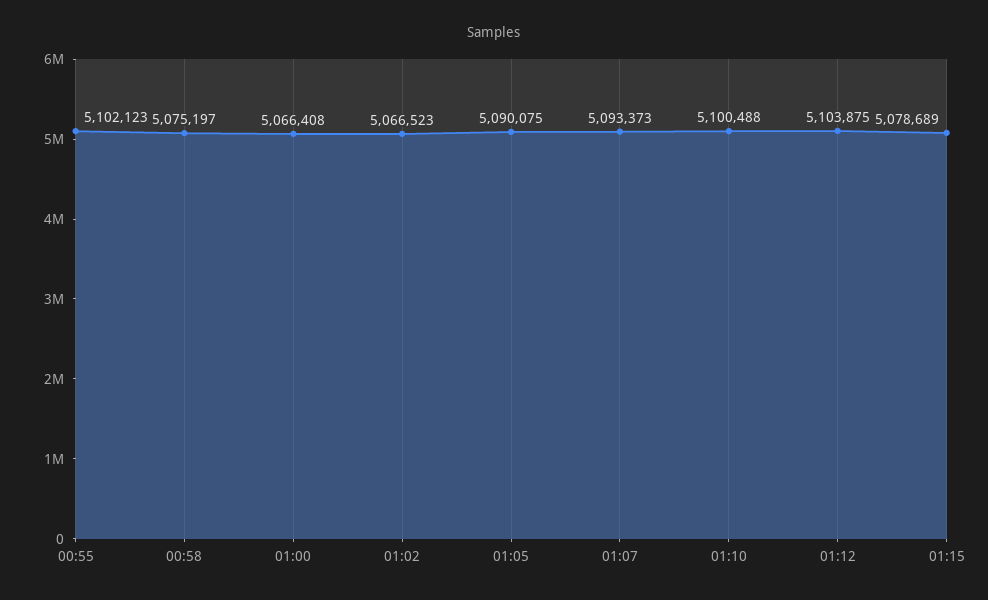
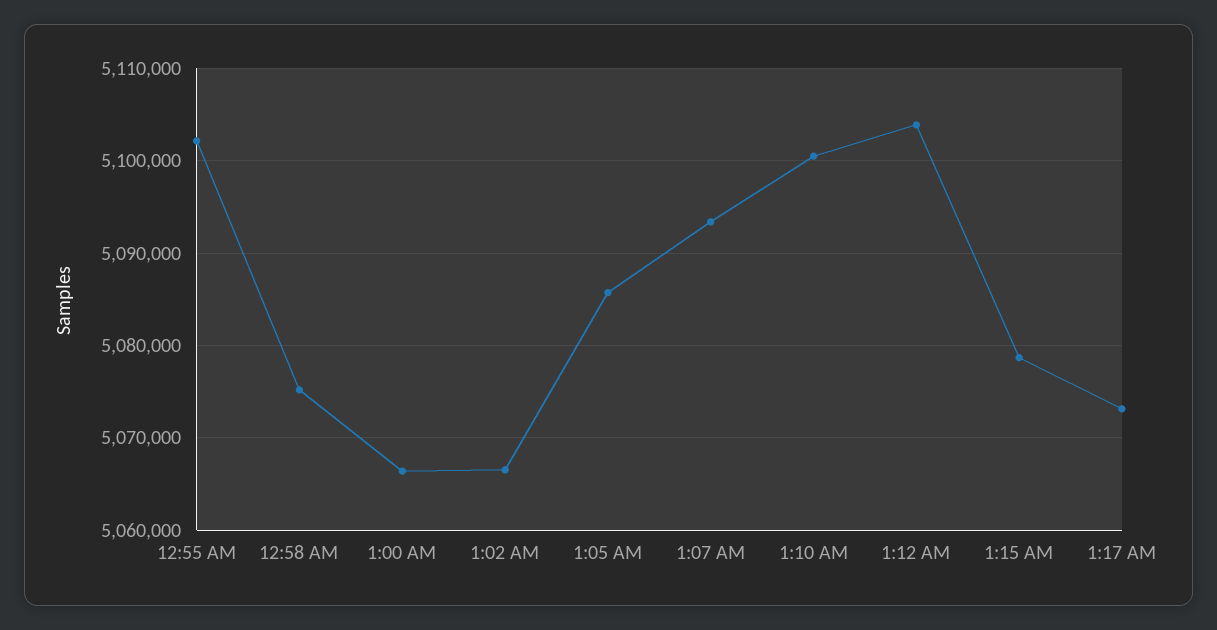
01:05: 5090075 -> 5086000
1:17 AM: none -> 5073000

